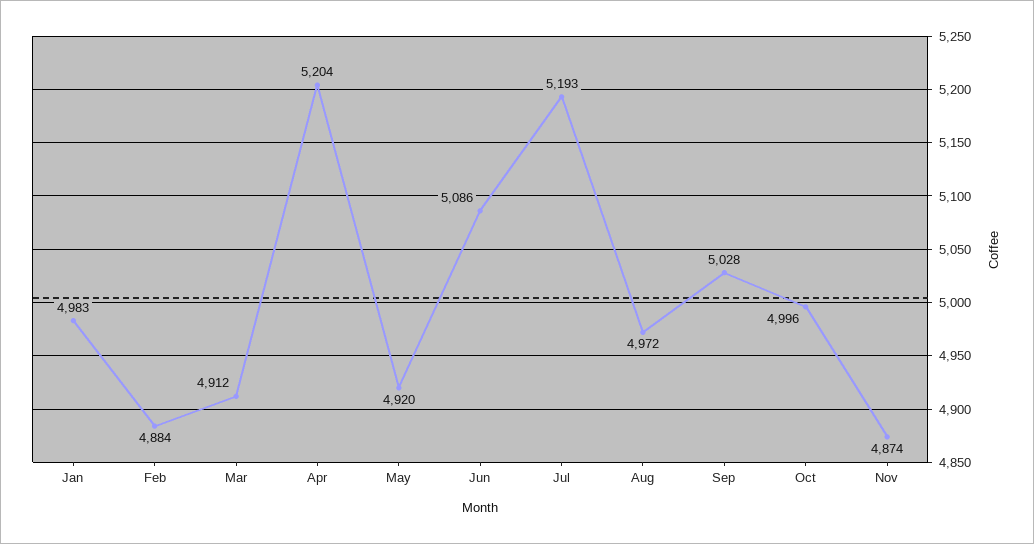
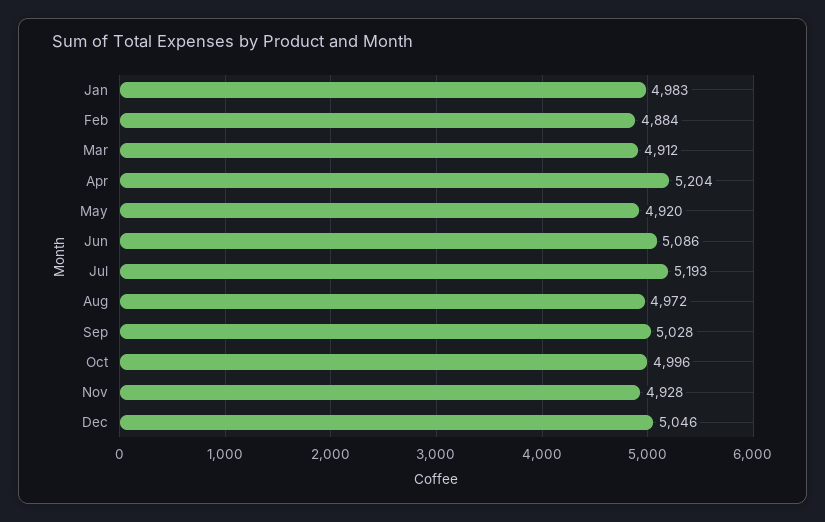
Nov: 4874 -> 4928
Dec: none -> 5046

